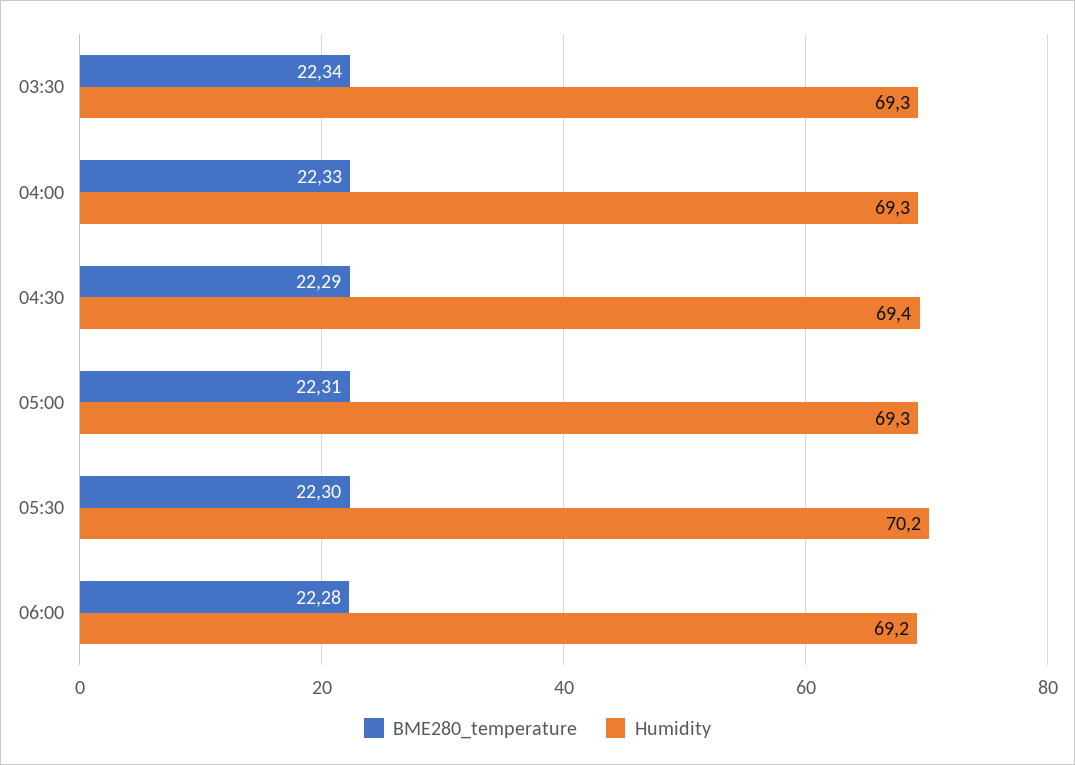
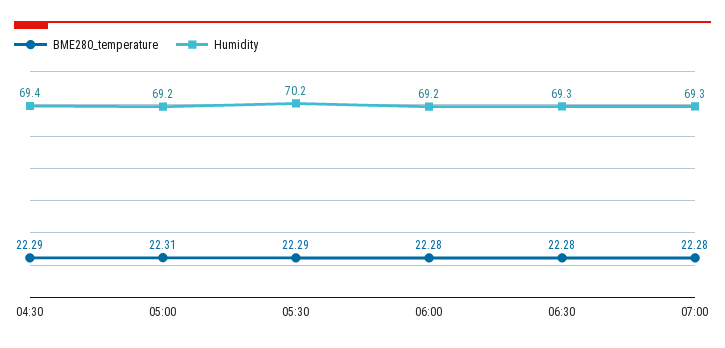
BME280_temperature, 03:30: 22.34 -> none
Humidity, 03:30: 69.3 -> none
BME280_temperature, 04:00: 22.33 -> none
Humidity, 04:00: 69.3 -> none
Humidity, 05:00: 69.3 -> 69.2
BME280_temperature, 05:30: 22.3 -> 22.29
BME280_temperature, 06:30: none -> 22.28
Humidity, 06:30: none -> 69.3
BME280_temperature, 07:00: none -> 22.28
Humidity, 07:00: none -> 69.3

